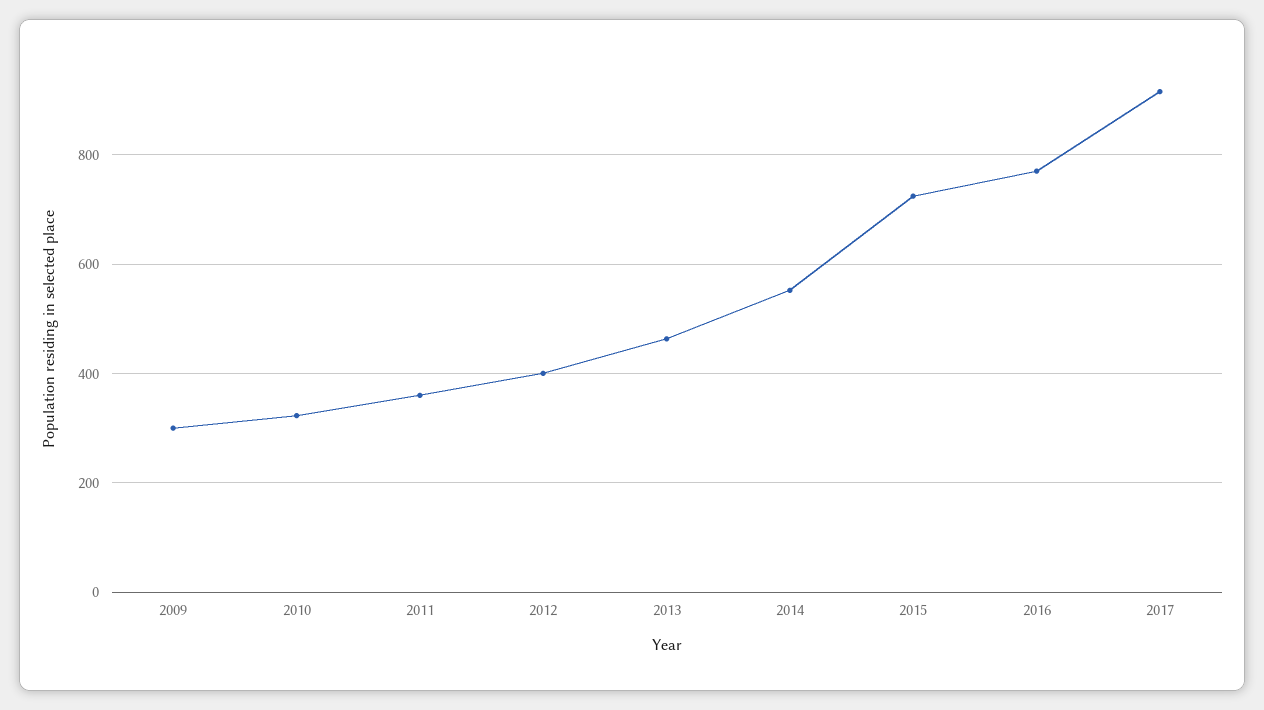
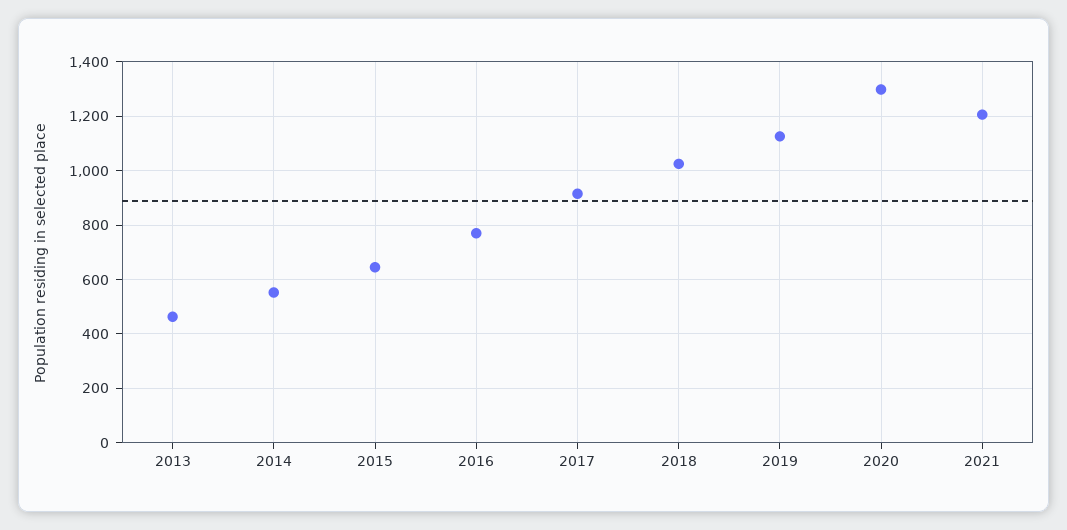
2009: 300 -> none
2010: 320 -> none
2011: 360 -> none
2012: 400 -> none
2015: 720 -> 650
2018: none -> 1025
2019: none -> 1125
2020: none -> 1300
2021: none -> 1200

